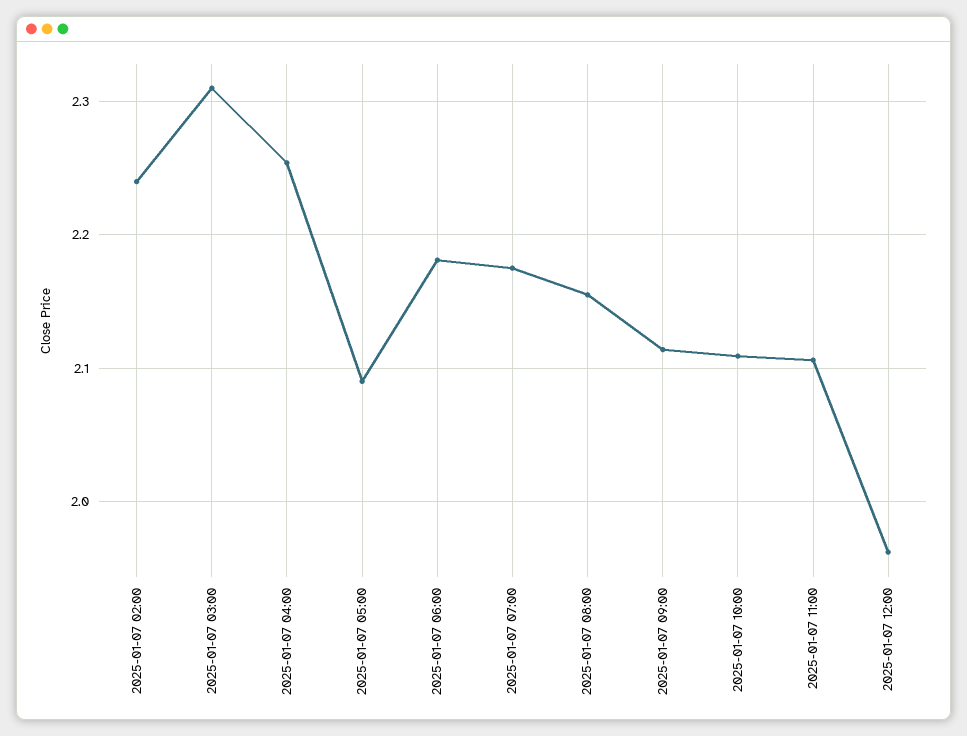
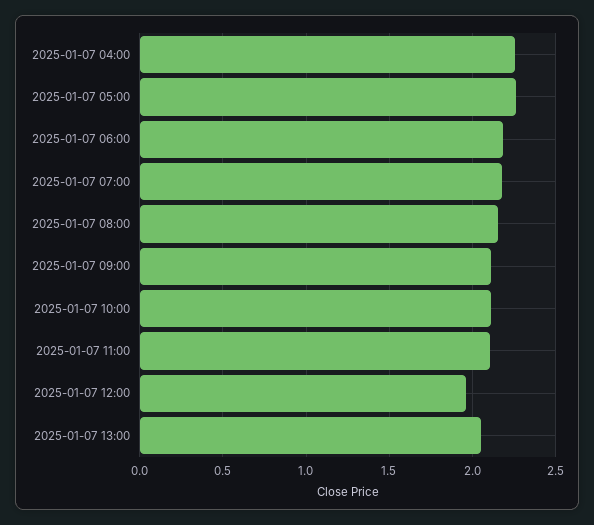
2025-01-07 02:00: 2.24 -> none
2025-01-07 03:00: 2.31 -> none
2025-01-07 05:00: 2.09 -> 2.25
2025-01-07 13:00: none -> 2.05

